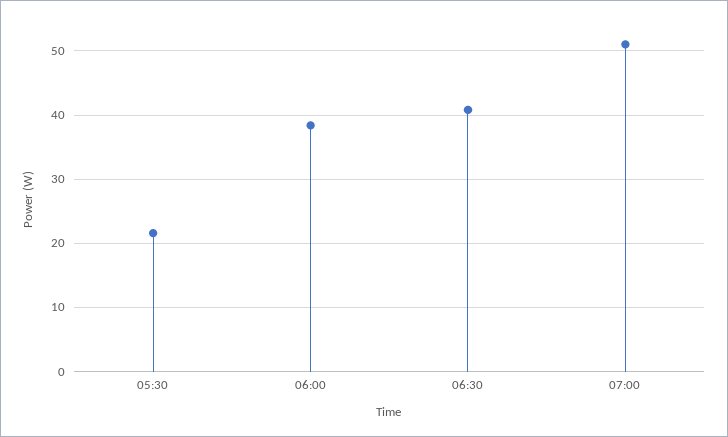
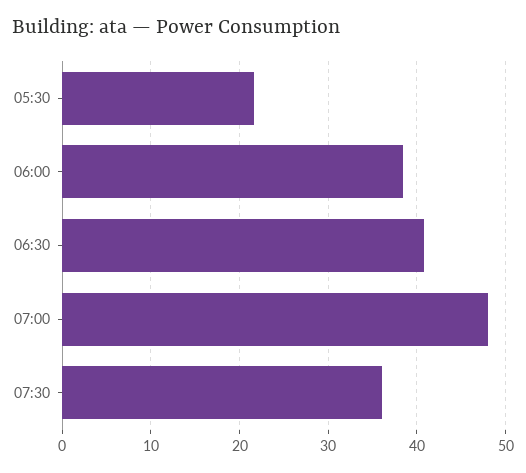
07:00: 51 -> 48
07:30: none -> 36

